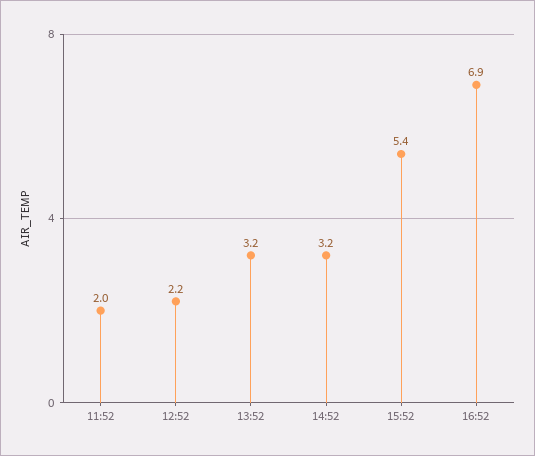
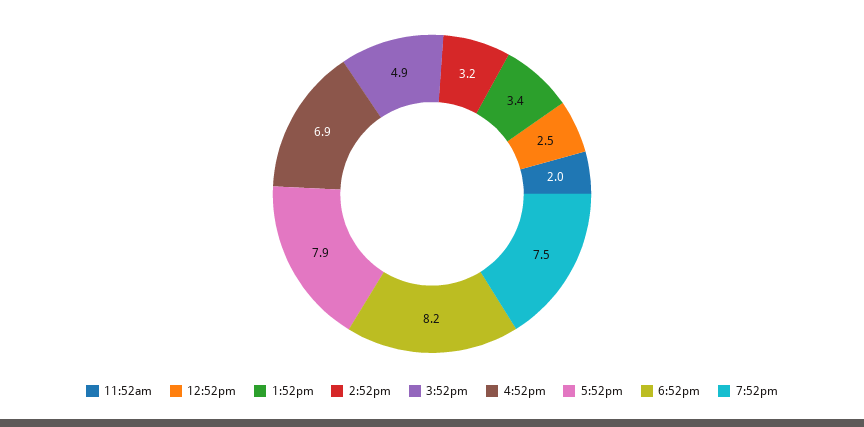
12:52: 2.2 -> 2.5
13:52: 3.2 -> 3.4
15:52: 5.4 -> 4.9
5:52pm: none -> 7.9
6:52pm: none -> 8.2
7:52pm: none -> 7.5

